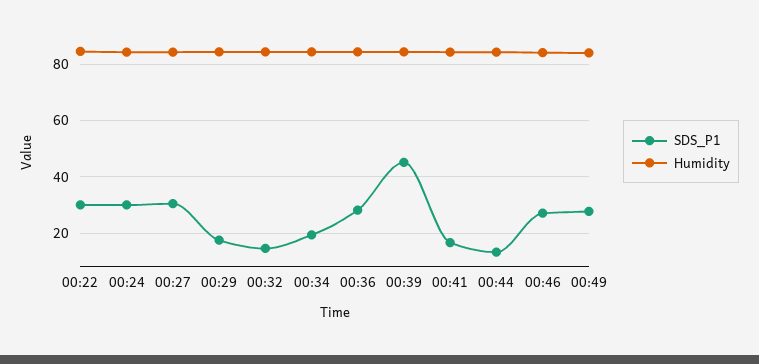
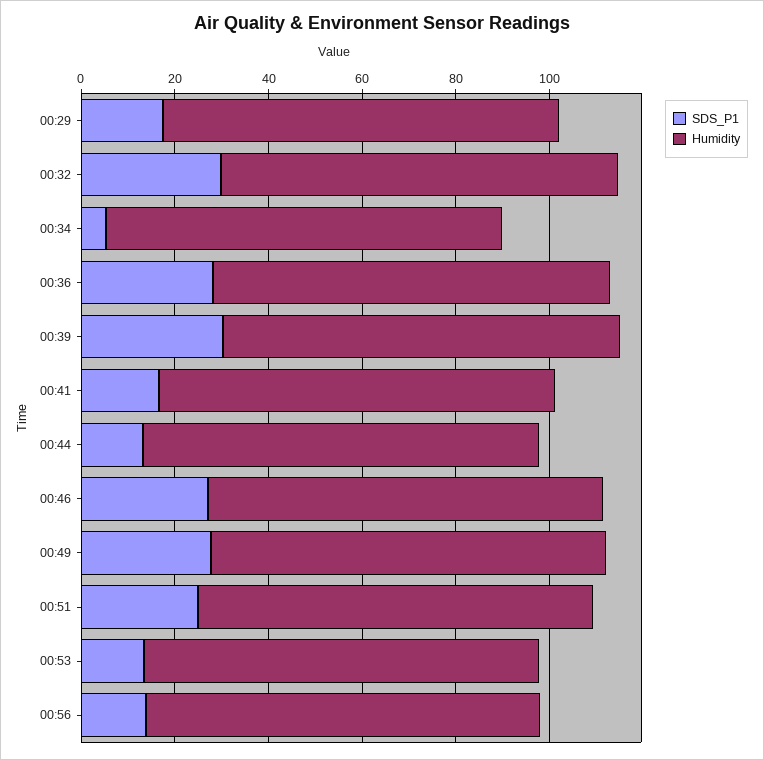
SDS_P1, 00:22: 30 -> none
Humidity, 00:22: 85 -> none
SDS_P1, 00:24: 30 -> none
Humidity, 00:24: 85 -> none
SDS_P1, 00:27: 30 -> none
Humidity, 00:27: 85 -> none
SDS_P1, 00:32: 15 -> 30
SDS_P1, 00:34: 20 -> 5
SDS_P1, 00:39: 45 -> 30
SDS_P1, 00:51: none -> 25
Humidity, 00:51: none -> 85
SDS_P1, 00:53: none -> 15
Humidity, 00:53: none -> 85
SDS_P1, 00:56: none -> 15
Humidity, 00:56: none -> 85

